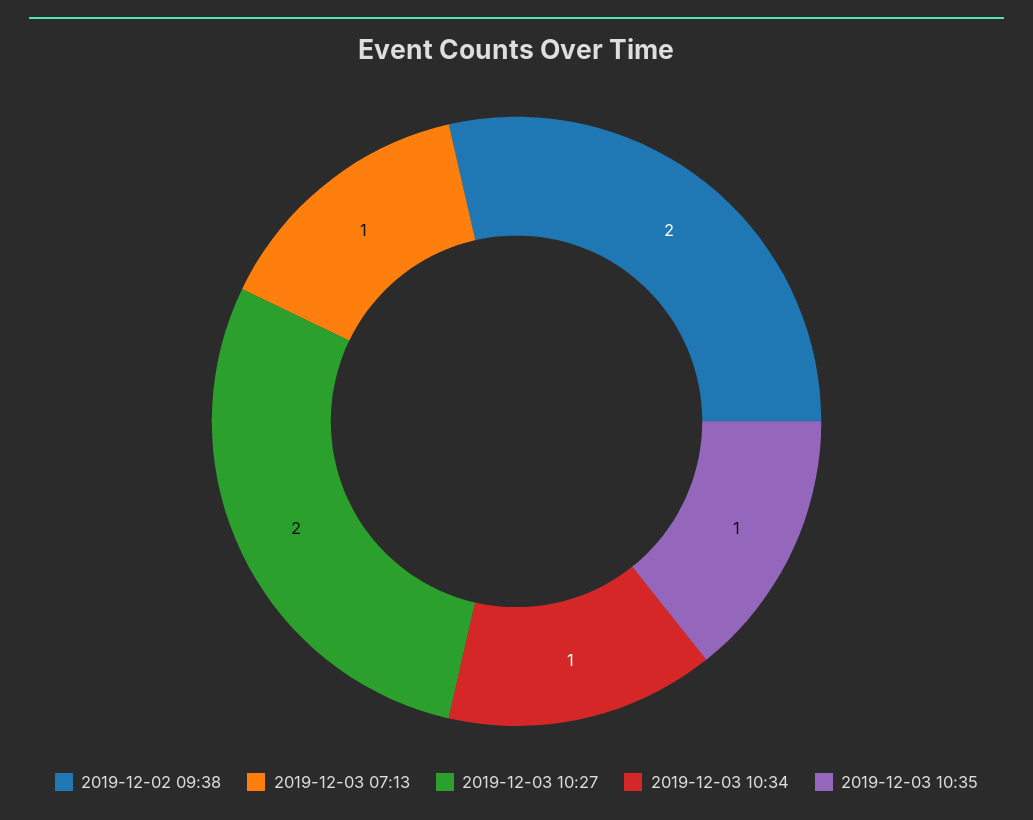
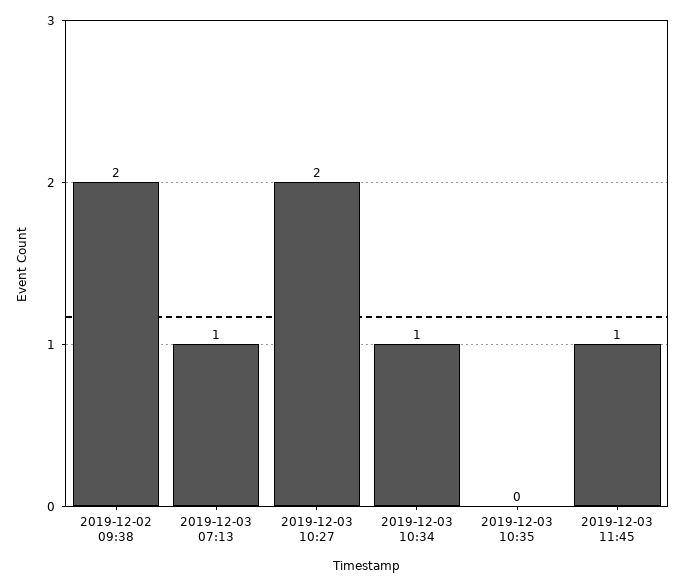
2019-12-03 10:35: 1 -> 0
2019-12-03 11:45: none -> 1

